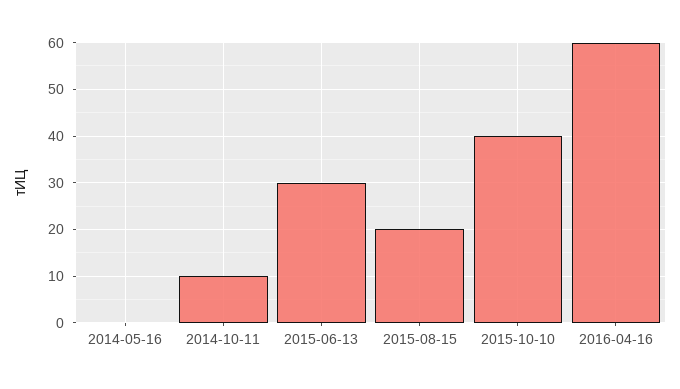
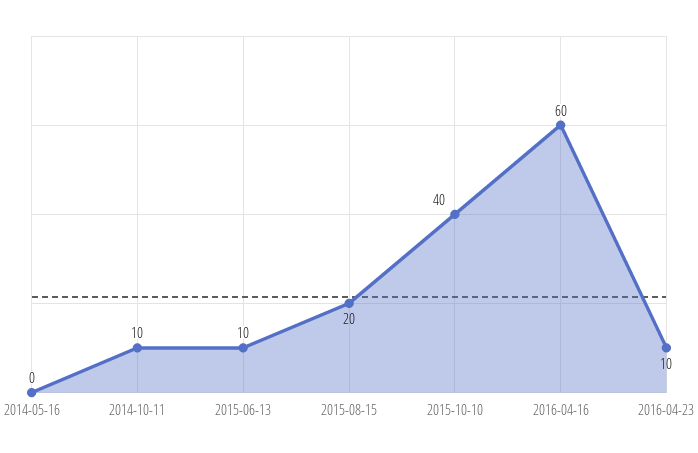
2015-06-13: 30 -> 10
2016-04-23: none -> 10

